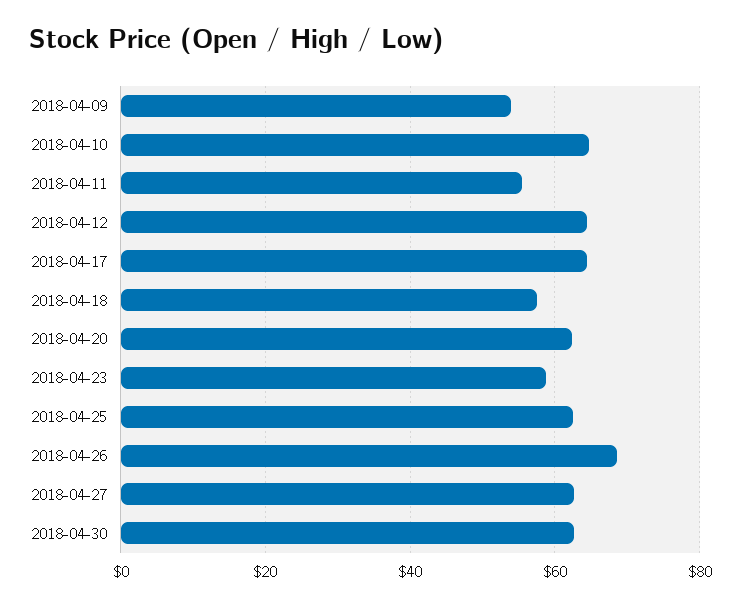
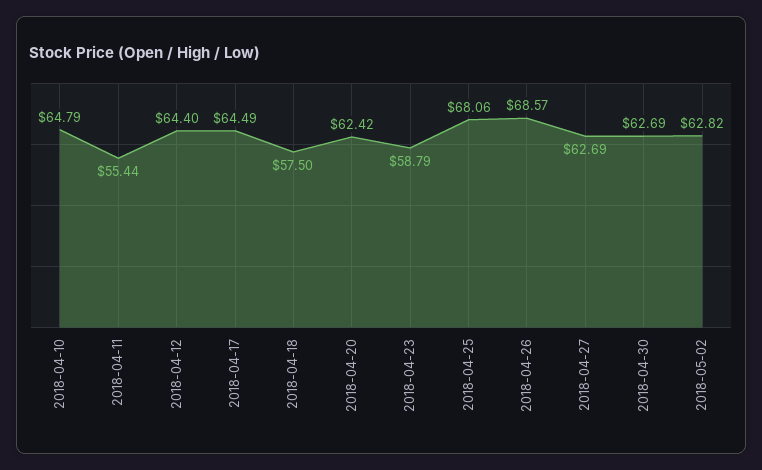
2018-04-09: 54 -> none
2018-04-25: 62 -> 68.06
2018-05-02: none -> 62.82

